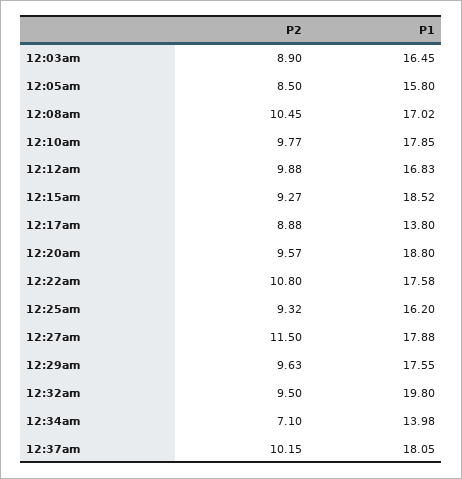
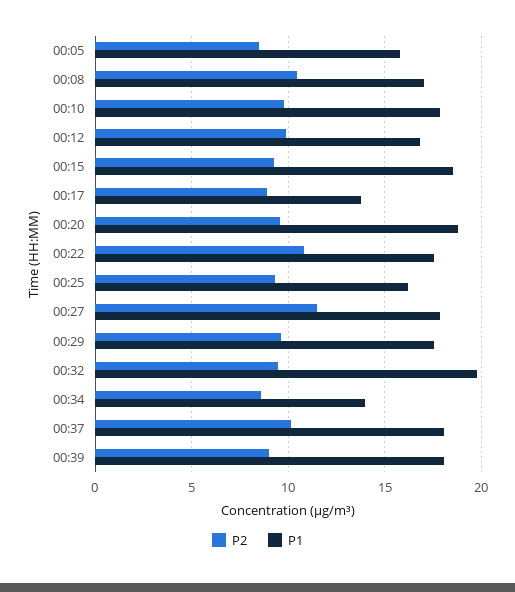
P2, 12:03am: 8.9 -> none
P1, 12:03am: 16.45 -> none
P2, 12:34am: 7.1 -> 8.5
P2, 00:39: none -> 9
P1, 00:39: none -> 18

